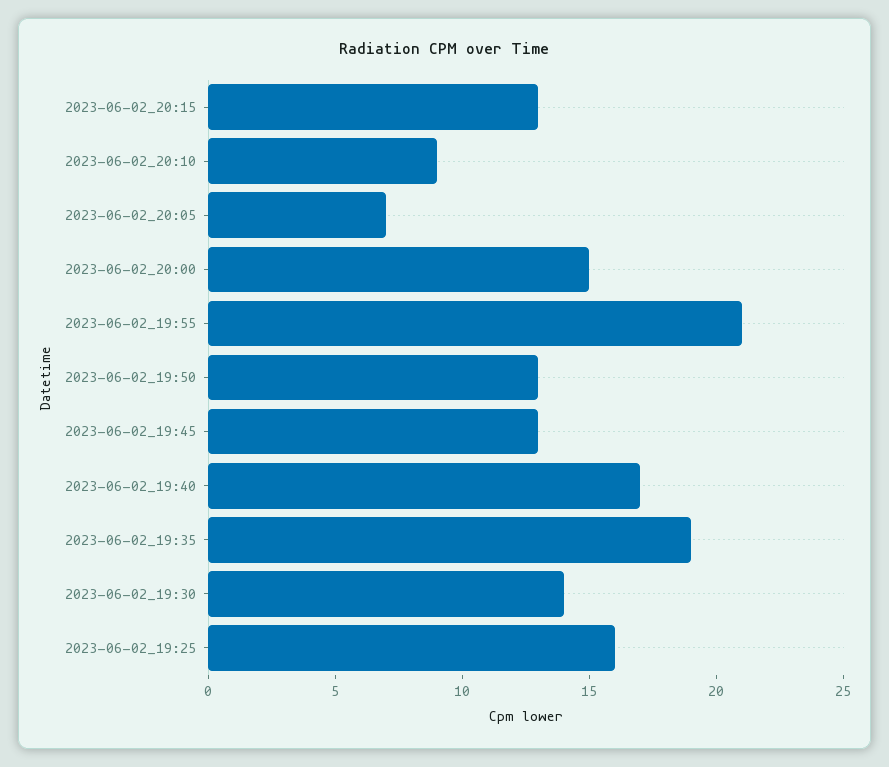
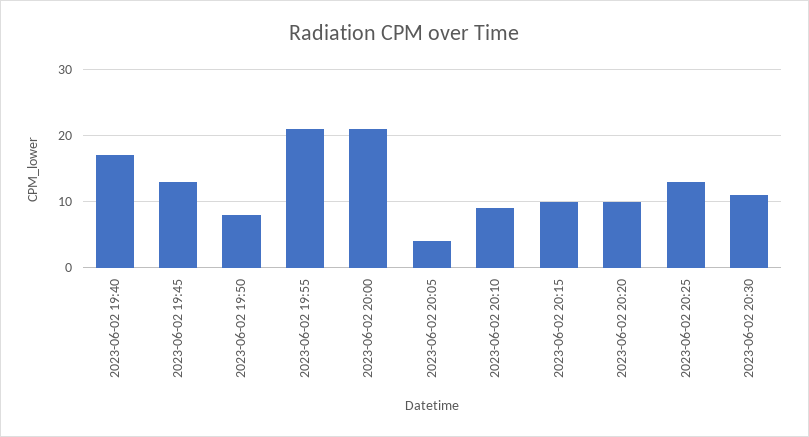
2023-06-02_20:15: 13 -> 10
2023-06-02_20:05: 7 -> 4
2023-06-02_20:00: 15 -> 21
2023-06-02_19:50: 13 -> 8
2023-06-02_19:35: 19 -> none
2023-06-02_19:30: 14 -> none
2023-06-02_19:25: 16 -> none
2023-06-02 20:20: none -> 10
2023-06-02 20:25: none -> 13
2023-06-02 20:30: none -> 11

